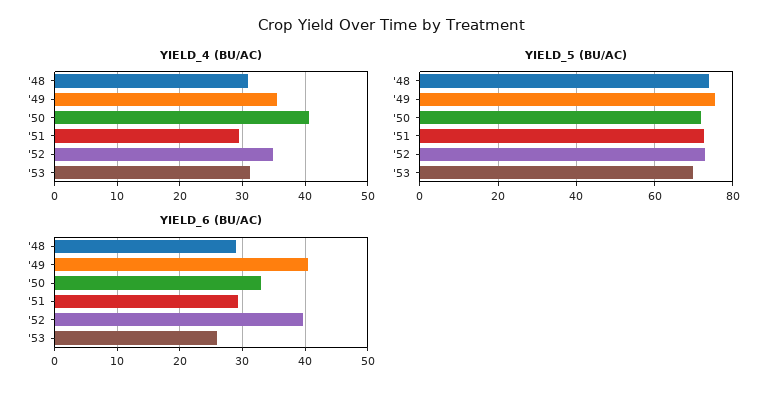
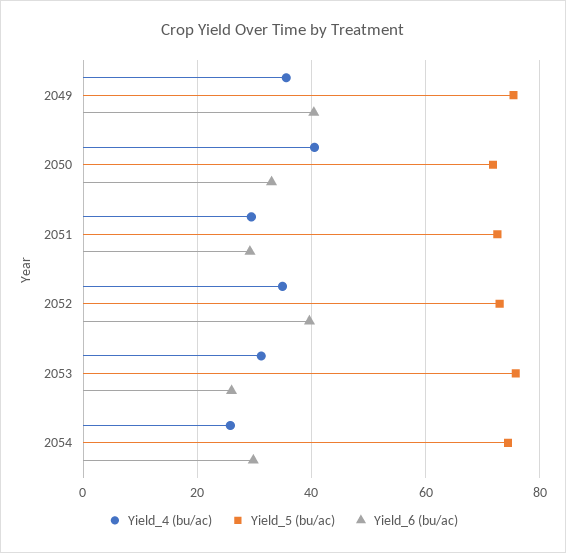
YIELD_4 (BU/AC), '48: 31 -> none
YIELD_5 (BU/AC), '48: 74 -> none
YIELD_5 (BU/AC), '53: 70 -> 76
YIELD_6 (BU/AC), '48: 29 -> none
YIELD_4 (BU/AC), 2054: none -> 26
YIELD_5 (BU/AC), 2054: none -> 74
YIELD_6 (BU/AC), 2054: none -> 30

